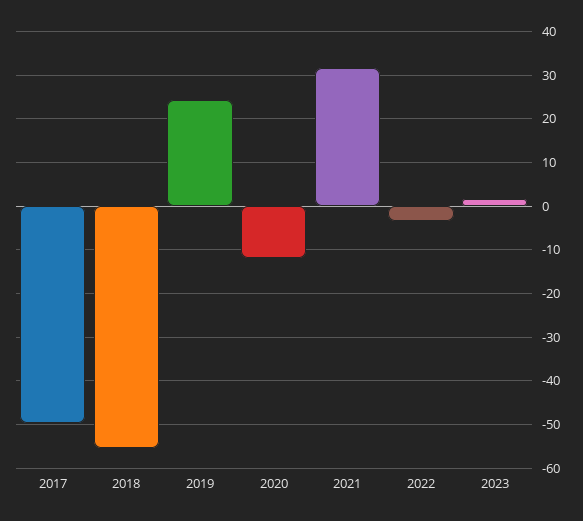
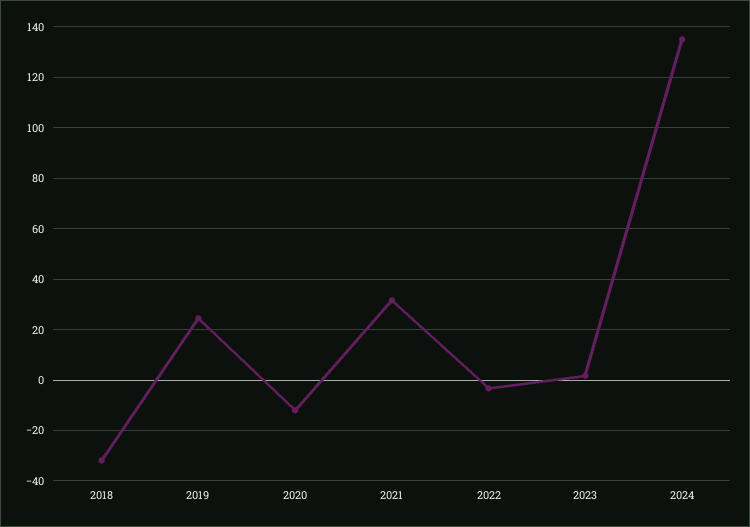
2017: -50 -> none
2018: -56 -> -32.5
2024: none -> 135

